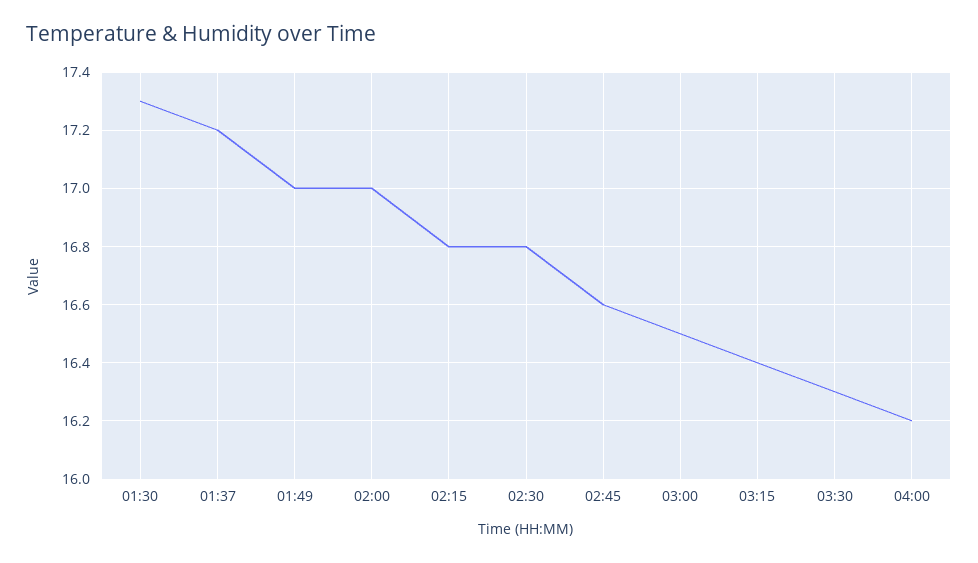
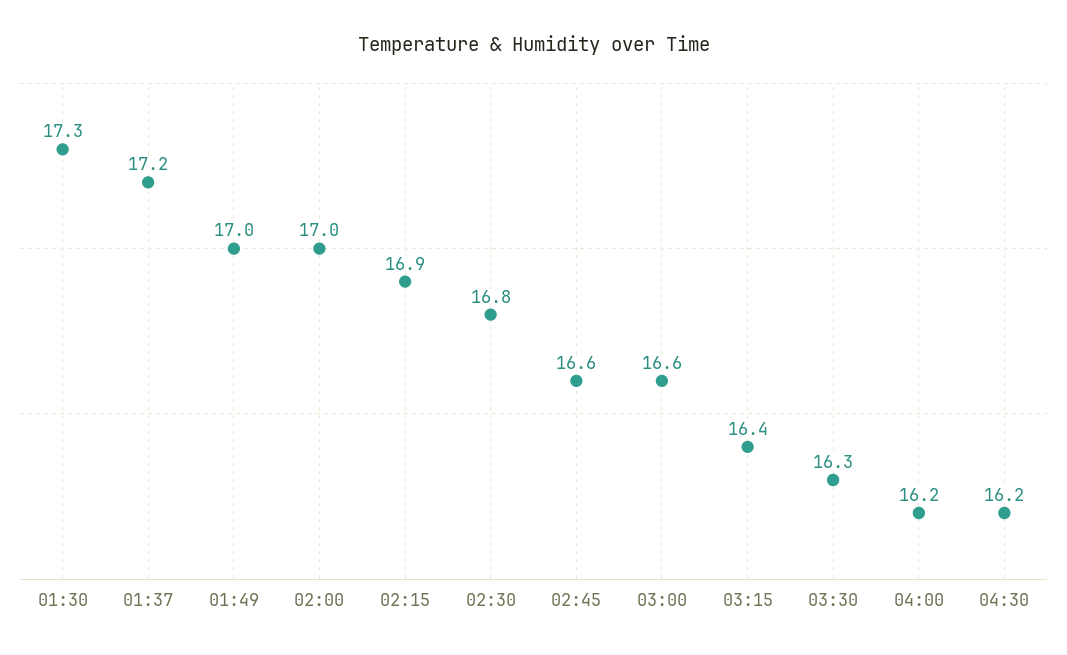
02:15: 16.8 -> 16.9
03:00: 16.5 -> 16.6
04:30: none -> 16.2

